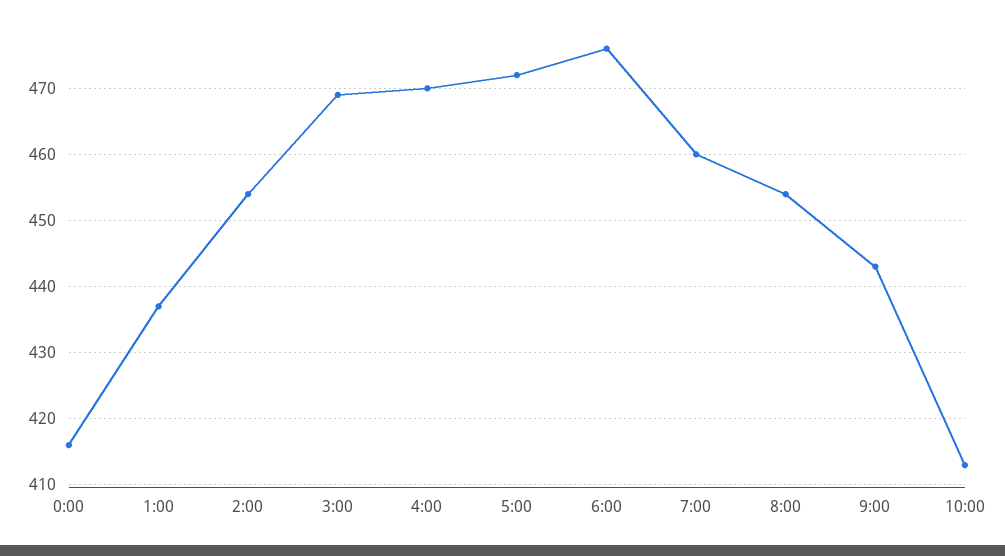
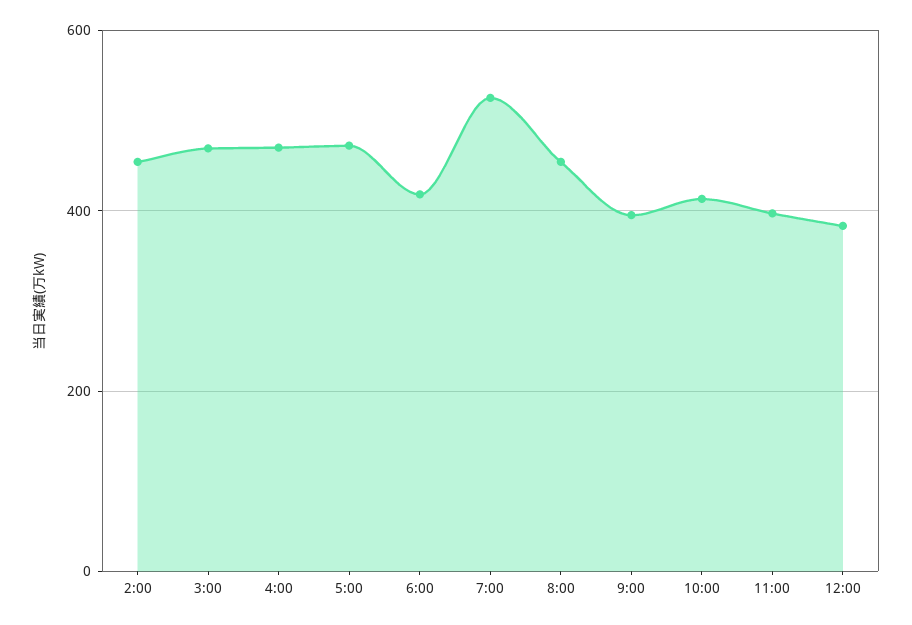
0:00: 416 -> none
1:00: 437 -> none
6:00: 476 -> 420
7:00: 460 -> 520
9:00: 443 -> 400
11:00: none -> 400
12:00: none -> 380

